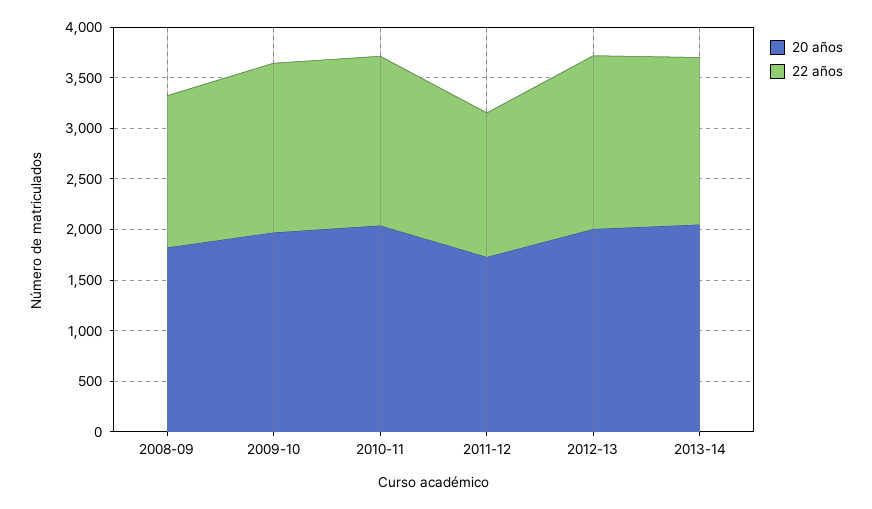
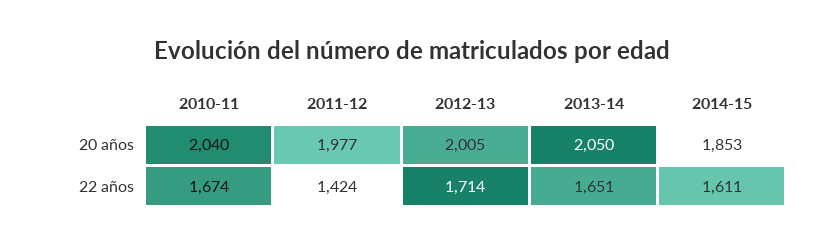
20 años, 2008-09: 1800 -> none
22 años, 2008-09: 1500 -> none
20 años, 2009-10: 2000 -> none
22 años, 2009-10: 1700 -> none
20 años, 2011-12: 1700 -> 1977
20 años, 2014-15: none -> 1853
22 años, 2014-15: none -> 1611

